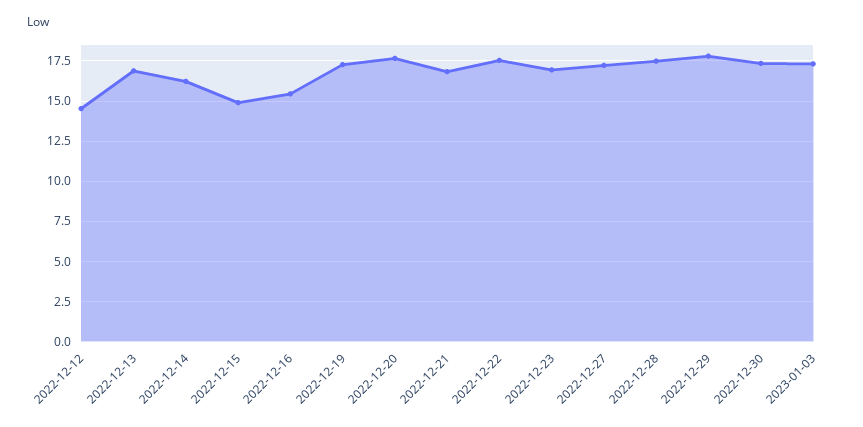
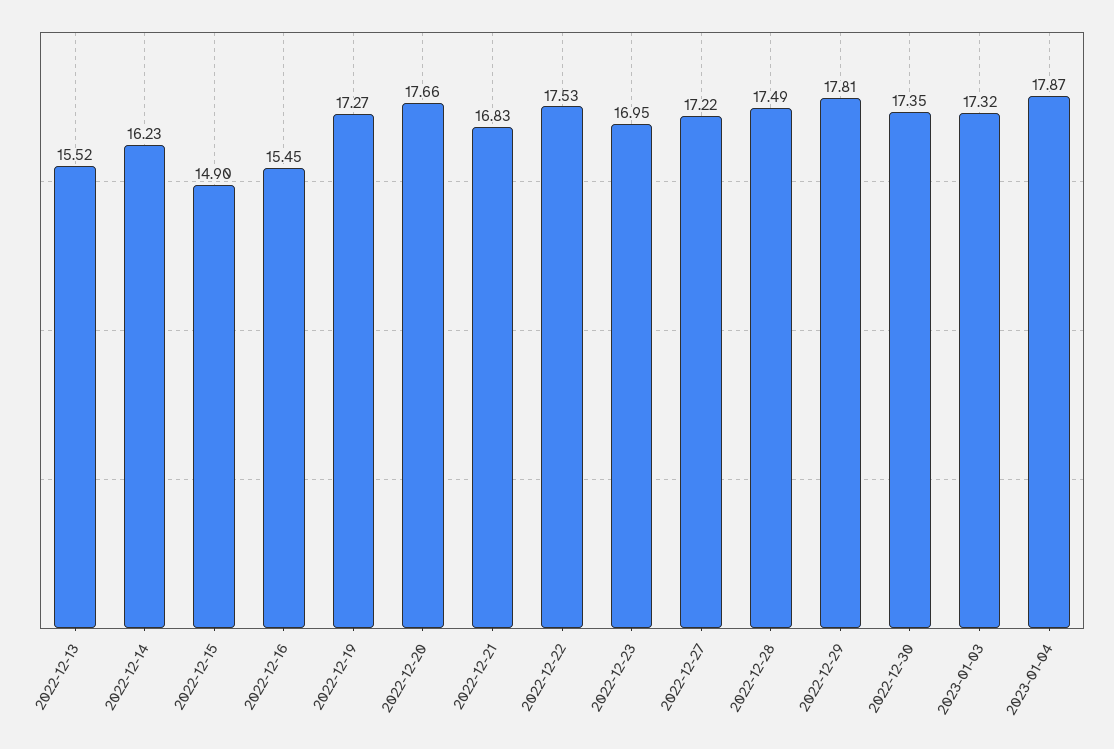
2022-12-12: 14.5 -> none
2022-12-13: 17 -> 15.52
2023-01-04: none -> 17.87

